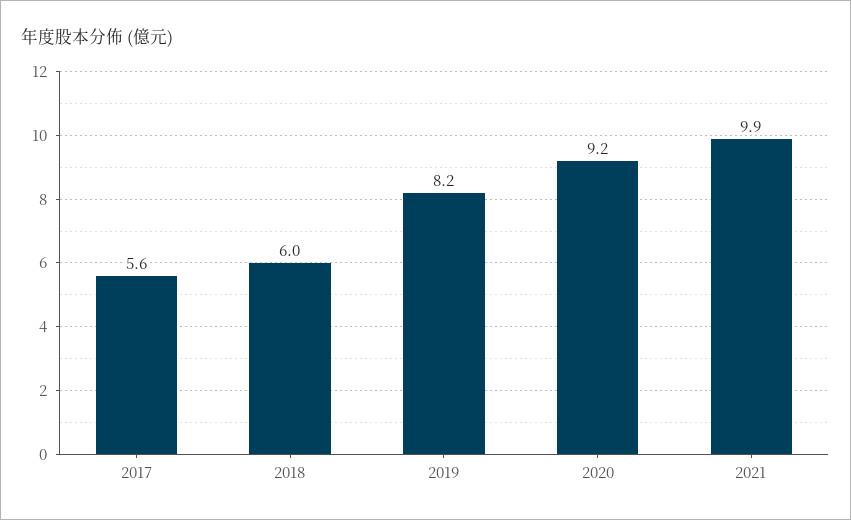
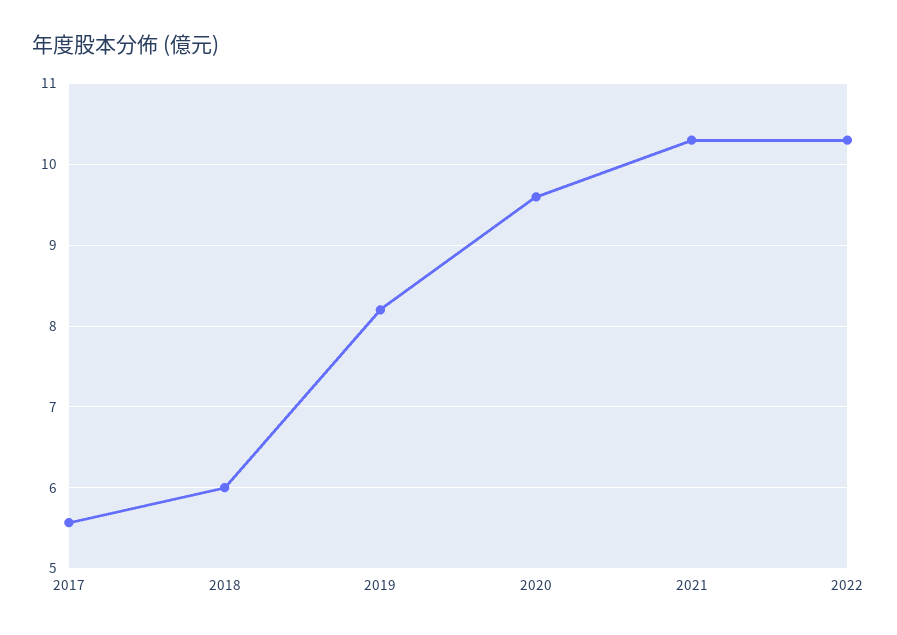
2020: 9.2 -> 9.6
2021: 9.9 -> 10.3
2022: none -> 10.3

